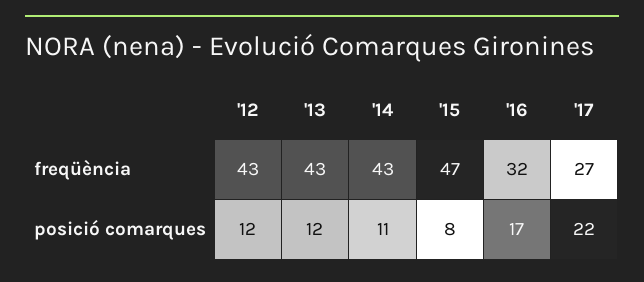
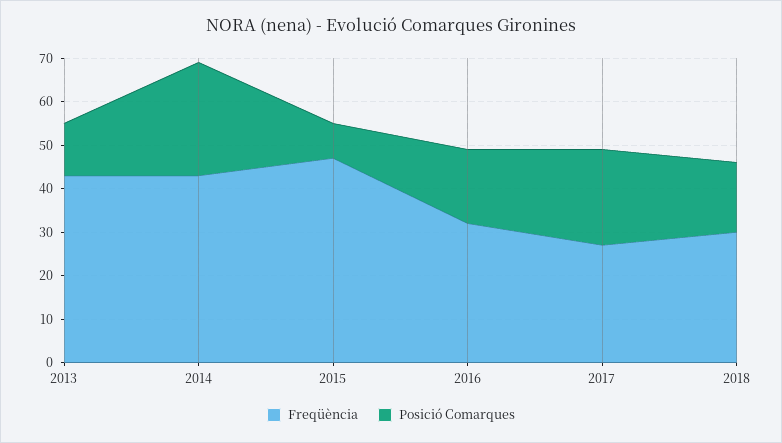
freqüència, '12: 43 -> none
posició comarques, '12: 12 -> none
posició comarques, '14: 11 -> 25
freqüència, 2018: none -> 30
posició comarques, 2018: none -> 15

